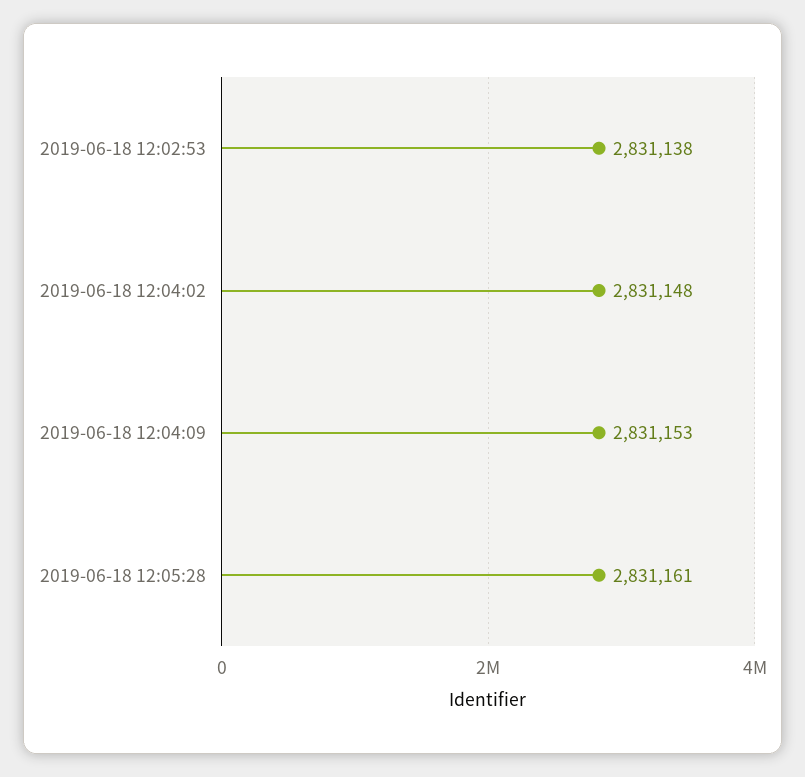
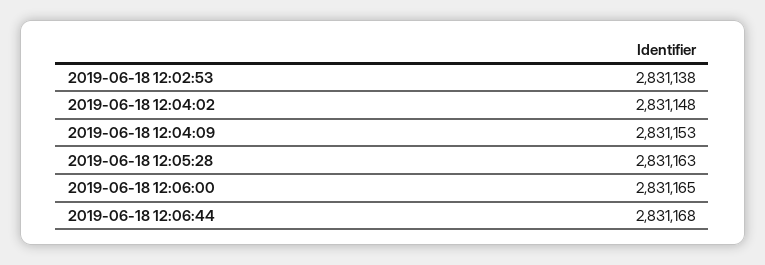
2019-06-18 12:05:28: 2831161 -> 2831163
2019-06-18 12:06:00: none -> 2831165
2019-06-18 12:06:44: none -> 2831168

